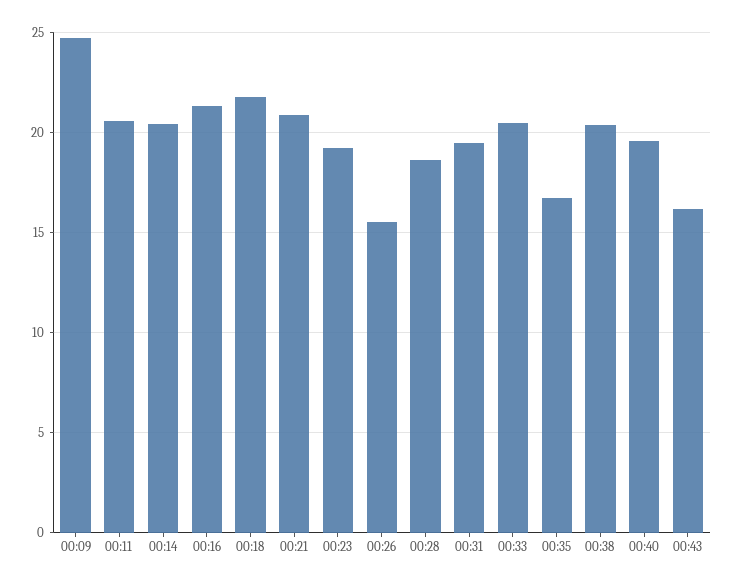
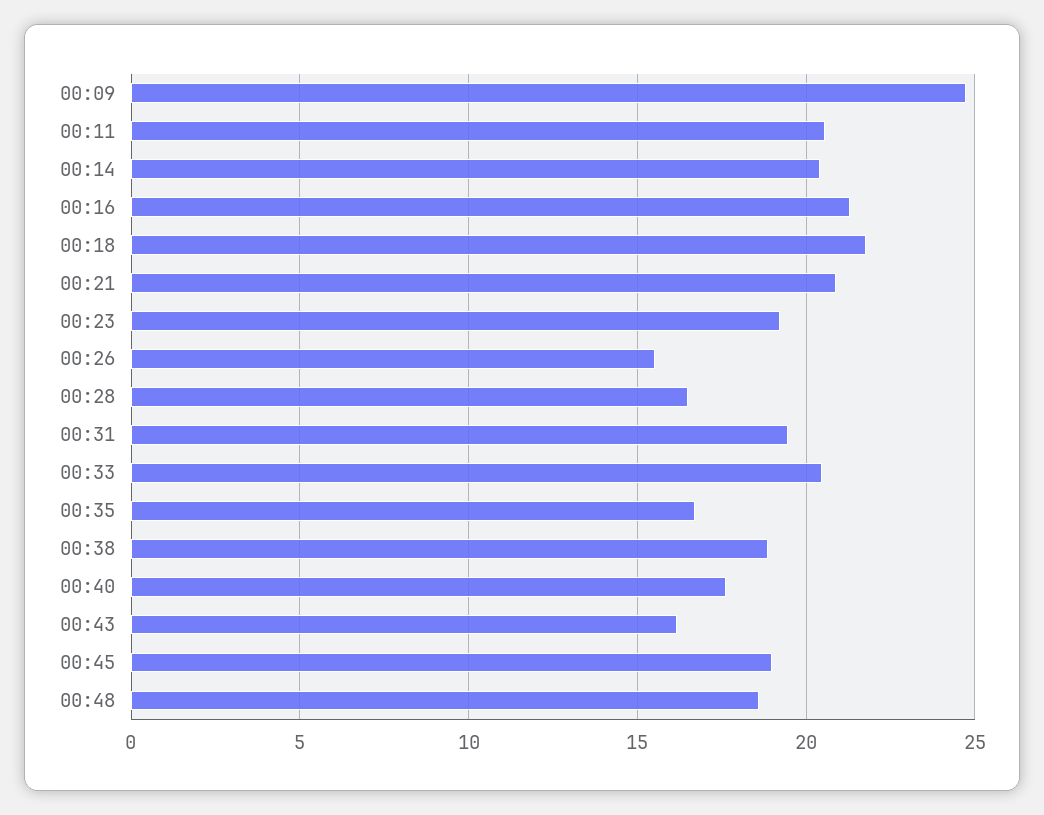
00:28: 18.5 -> 16.5
00:38: 20.5 -> 19
00:40: 19.5 -> 17.5
00:45: none -> 19
00:48: none -> 18.5

